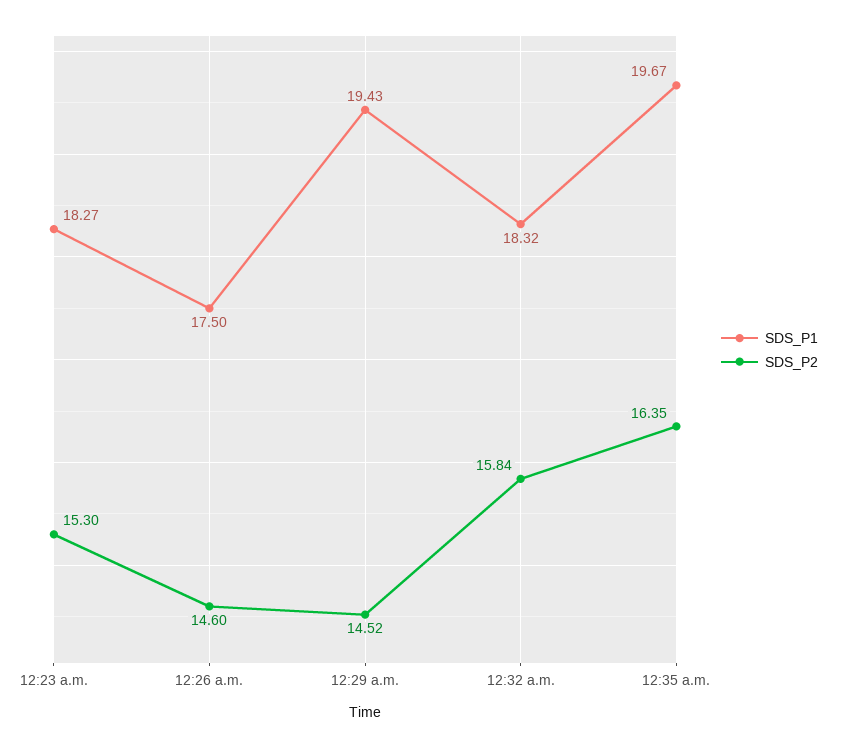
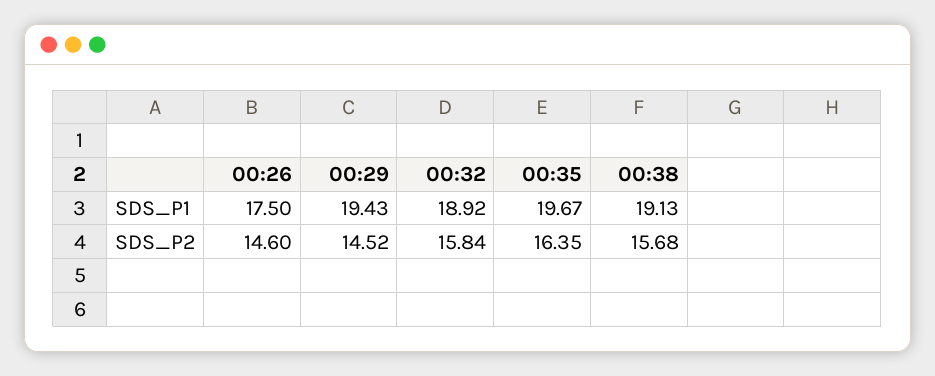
SDS_P1, 12:23 a.m.: 18.27 -> none
SDS_P2, 12:23 a.m.: 15.3 -> none
SDS_P1, 12:32 a.m.: 18.32 -> 18.92
SDS_P1, 00:38: none -> 19.13
SDS_P2, 00:38: none -> 15.68

